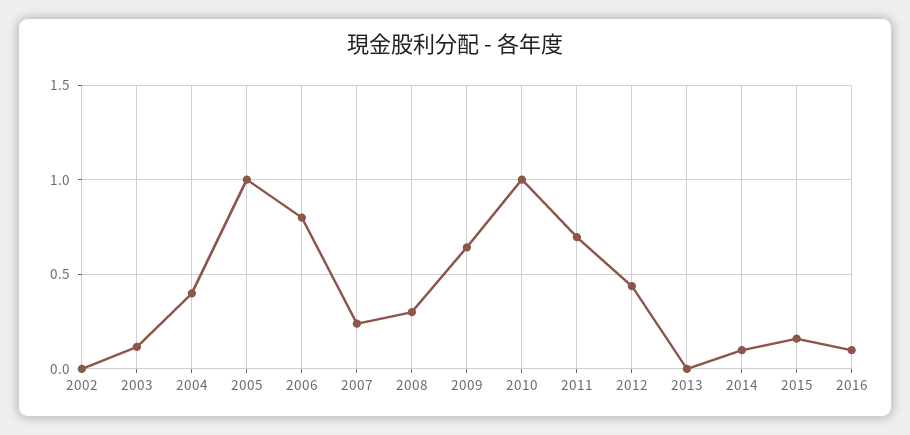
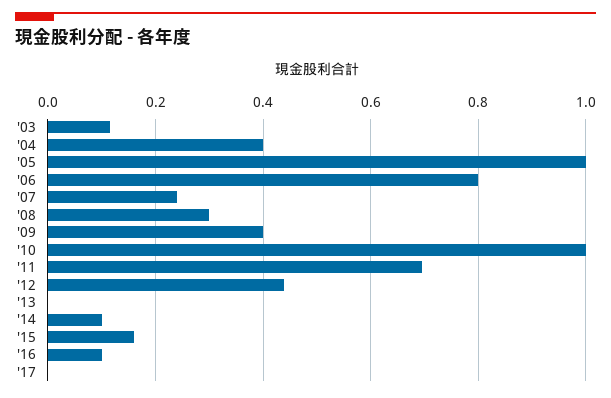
2002: 0 -> none
2009: 0.65 -> 0.4
'17: none -> 0

